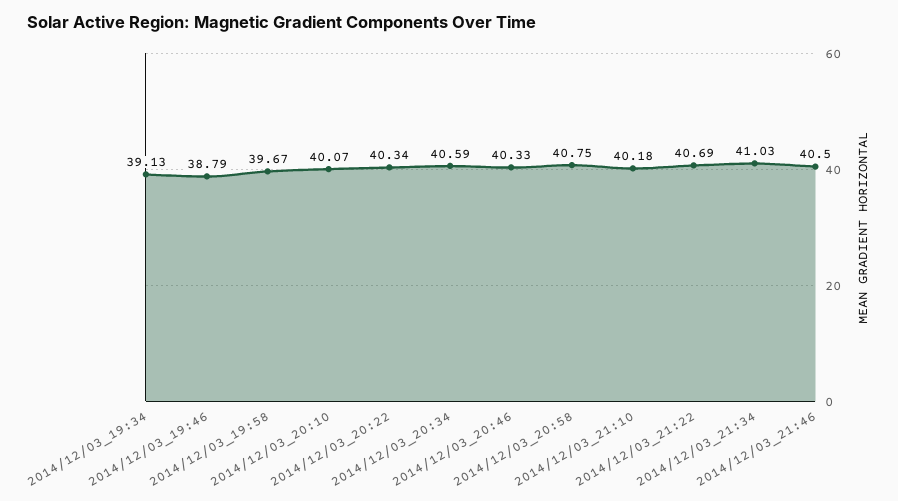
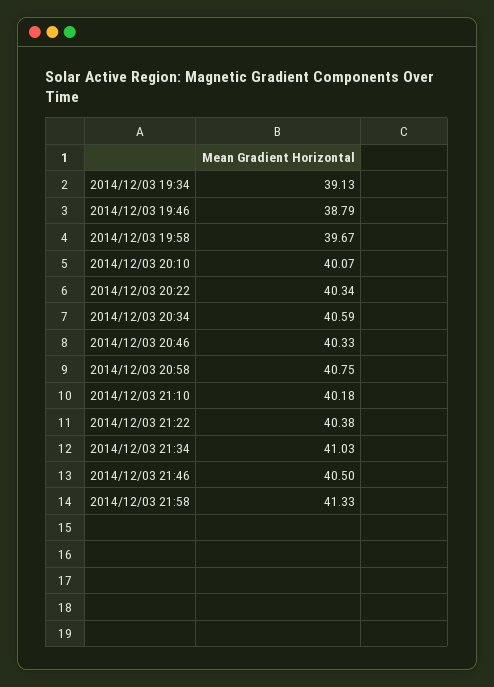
2014/12/03_21:22: 40.69 -> 40.38
2014/12/03 21:58: none -> 41.33

